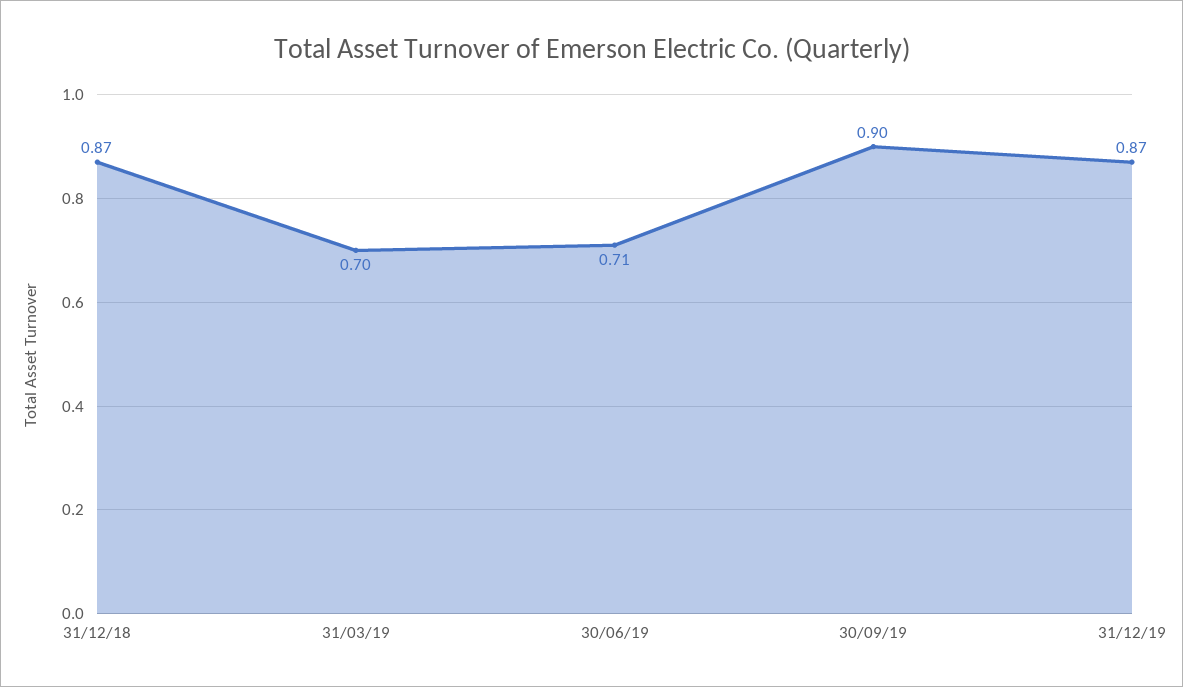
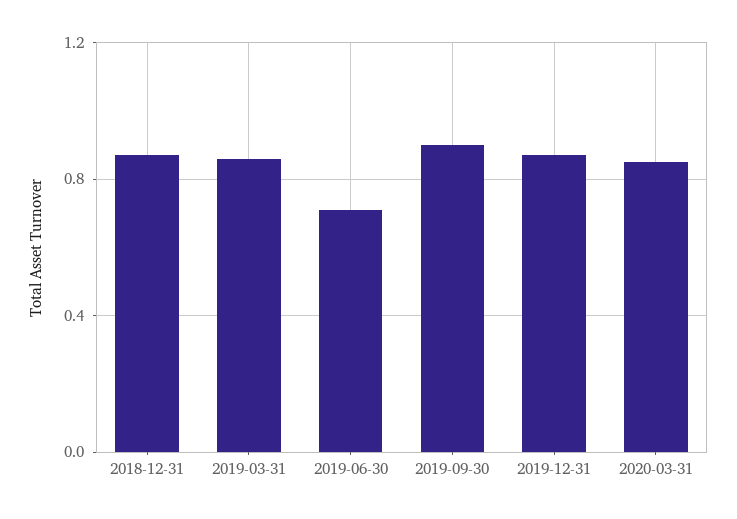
31/03/19: 0.7 -> 0.85
2020-03-31: none -> 0.85

